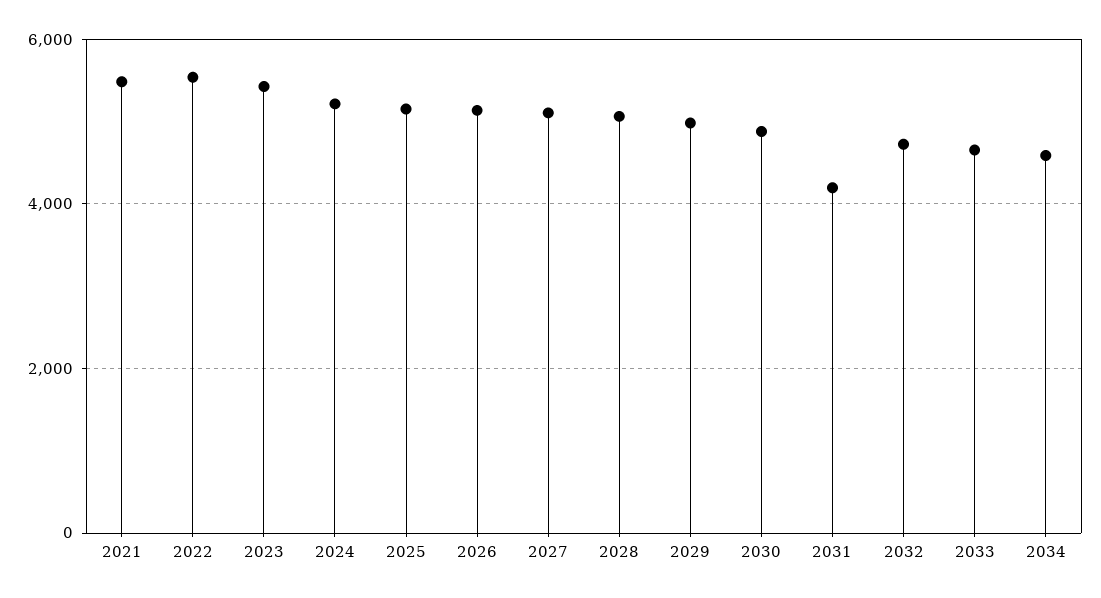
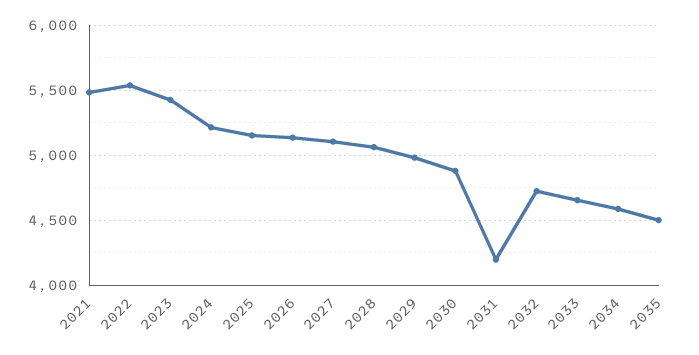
2035: none -> 4500

